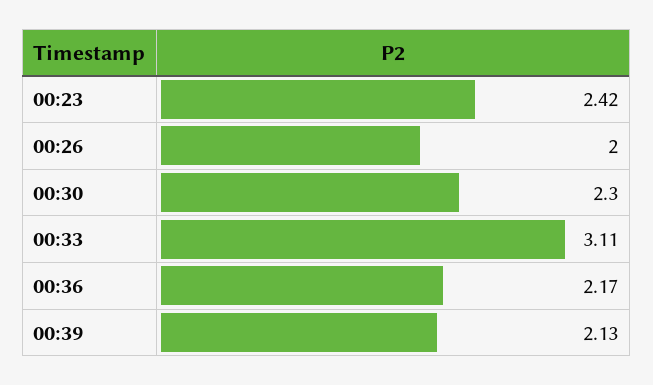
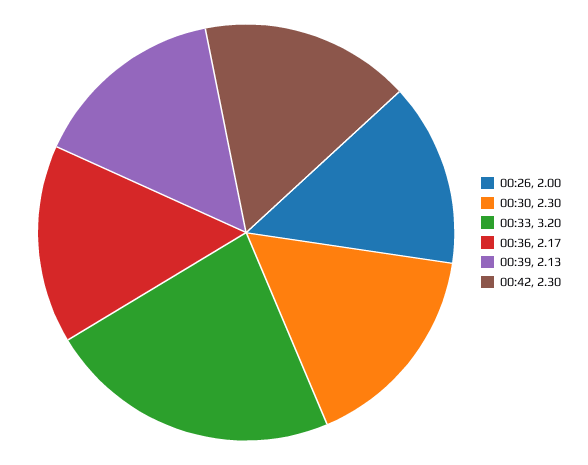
00:23: 2.42 -> none
00:33: 3.11 -> 3.2
00:42: none -> 2.3

